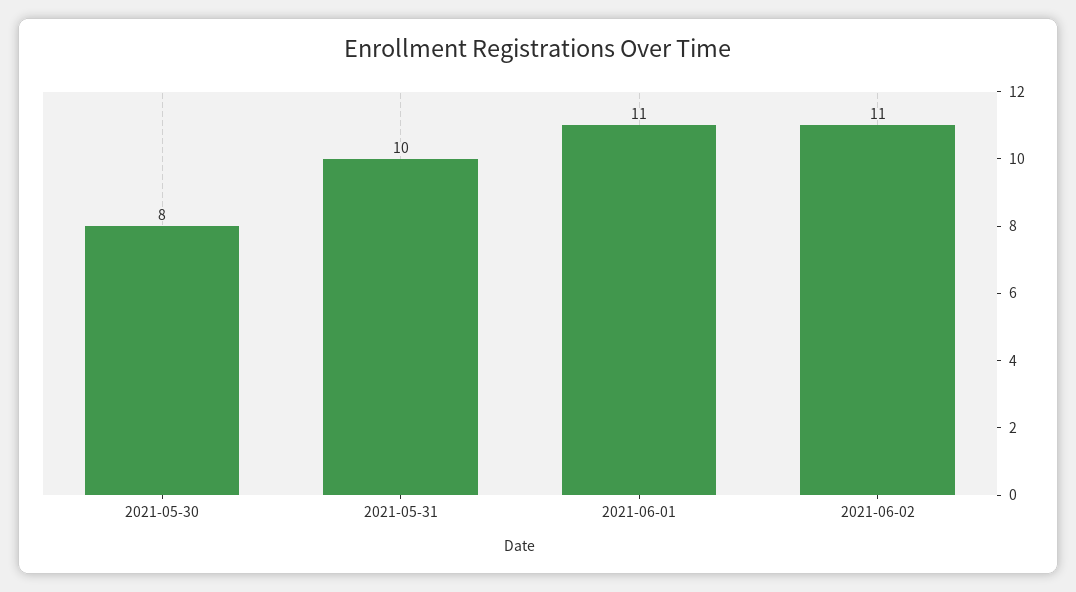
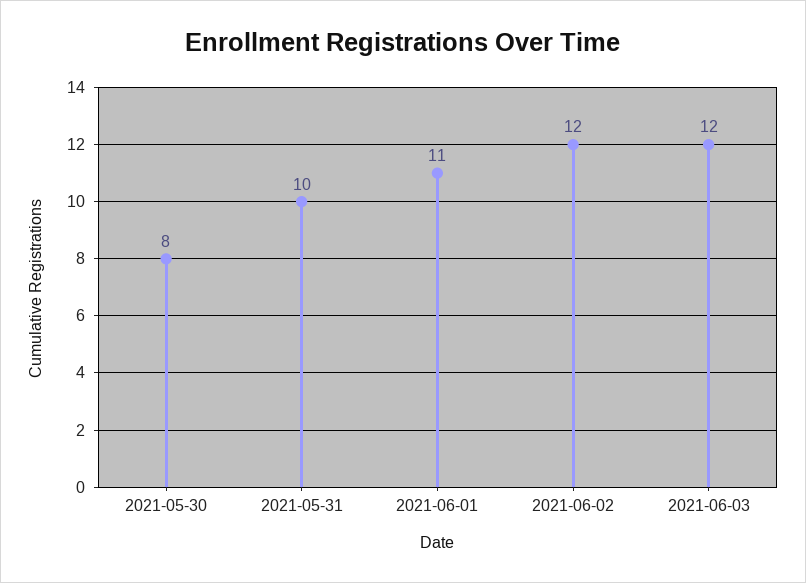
2021-06-02: 11 -> 12
2021-06-03: none -> 12

